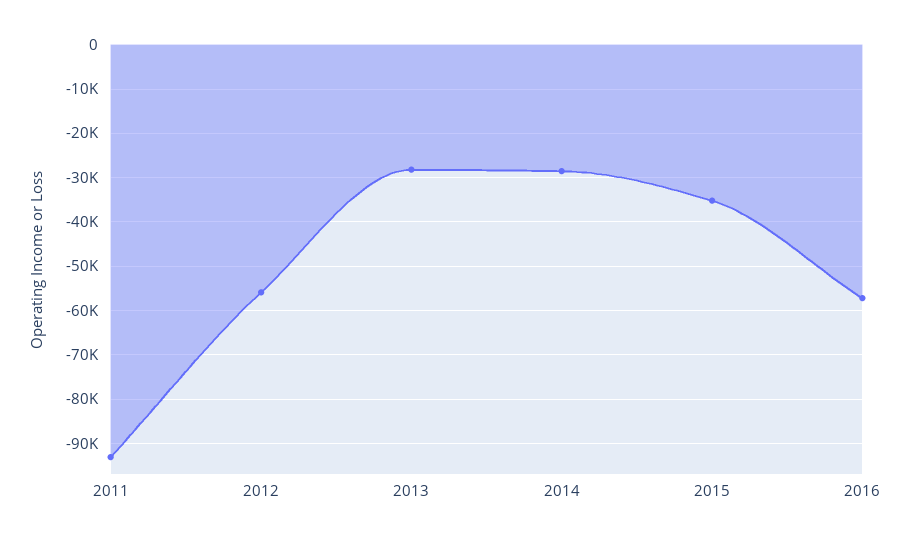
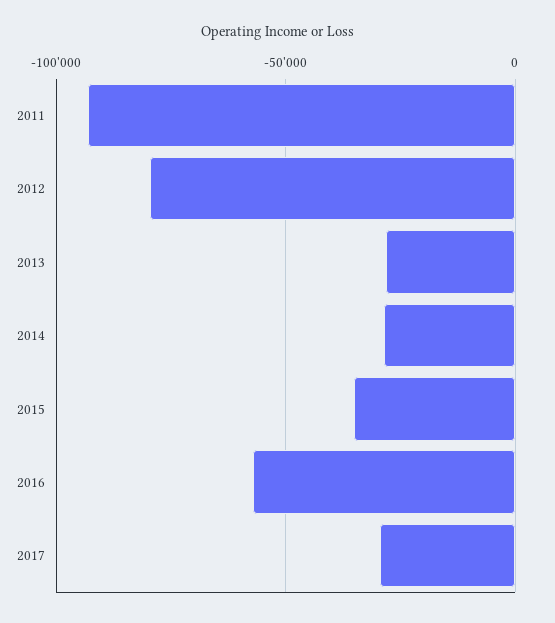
2012: -56000 -> -80000
2017: none -> -30000

